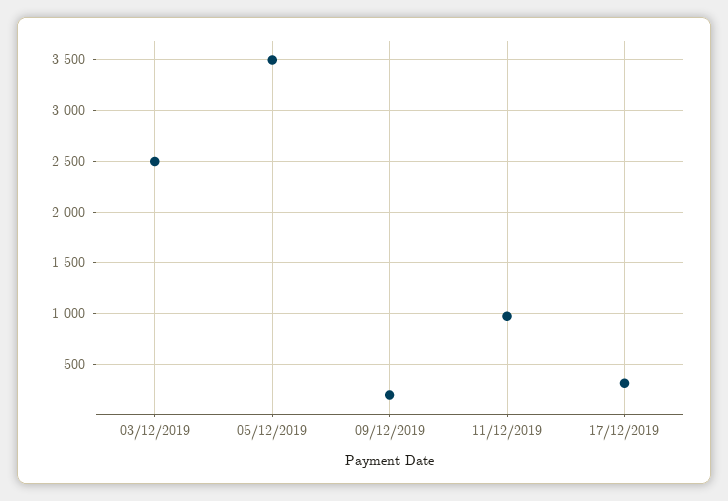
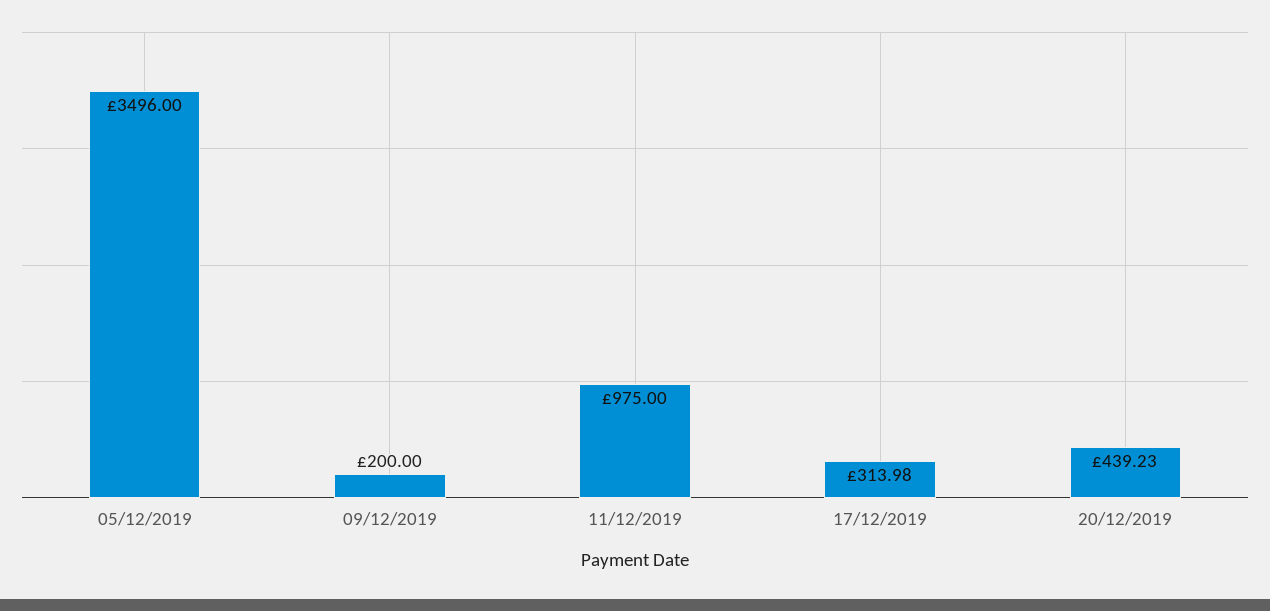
03/12/2019: 2500 -> none
20/12/2019: none -> 439.23

